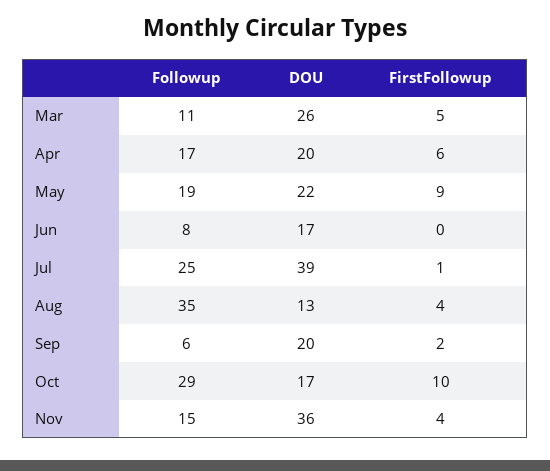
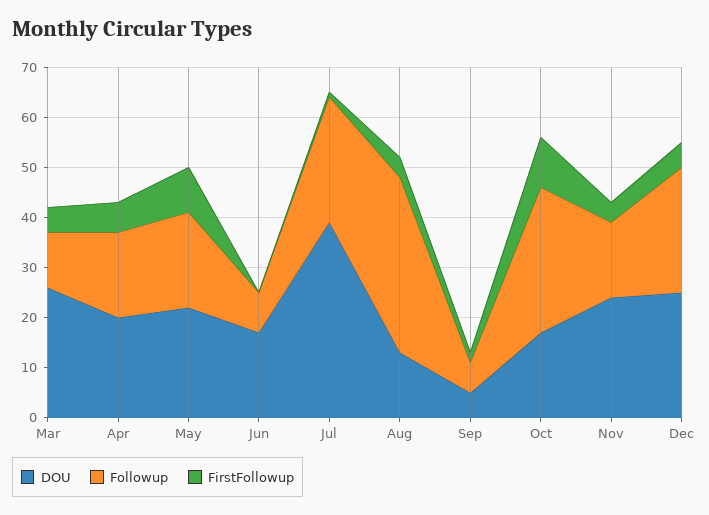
DOU, Sep: 20 -> 5
DOU, Nov: 36 -> 25
DOU, Dec: none -> 25
Followup, Dec: none -> 25
FirstFollowup, Dec: none -> 5

